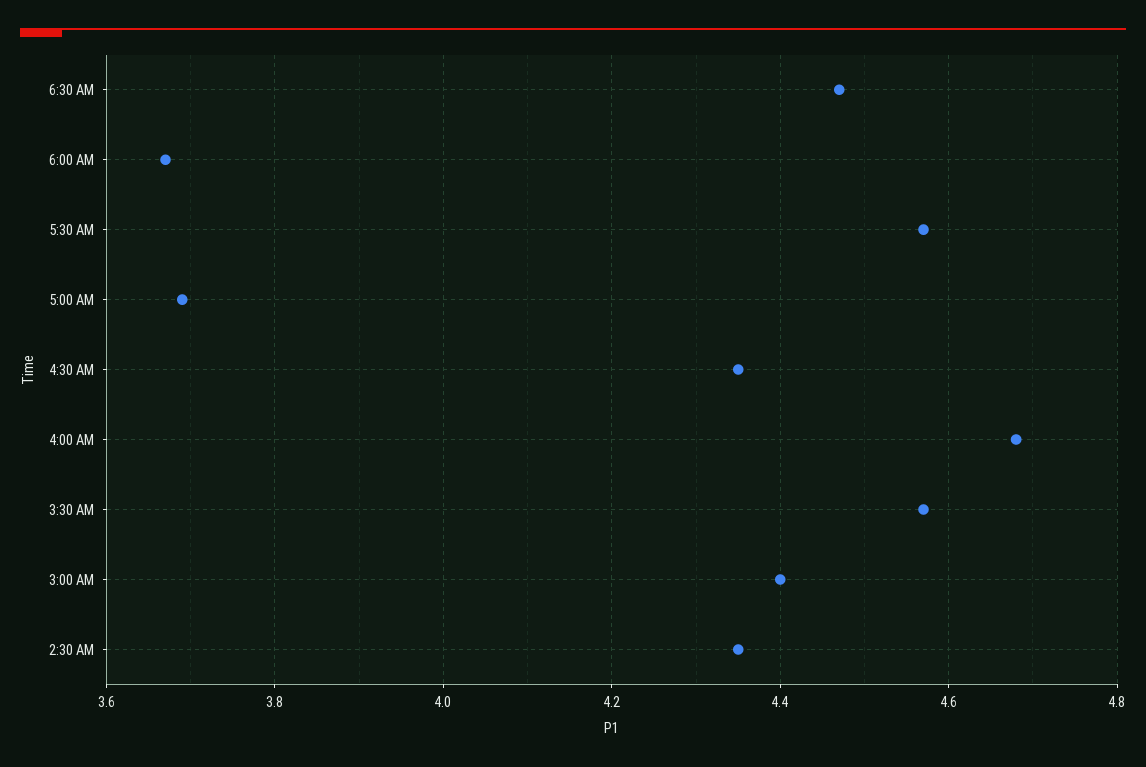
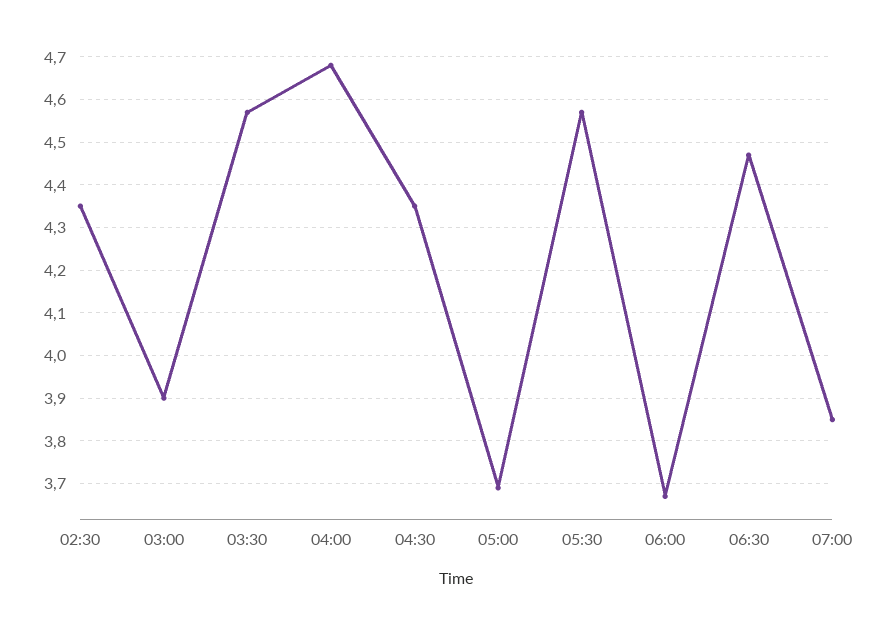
3:00 AM: 4.4 -> 3.9
07:00: none -> 3.85

